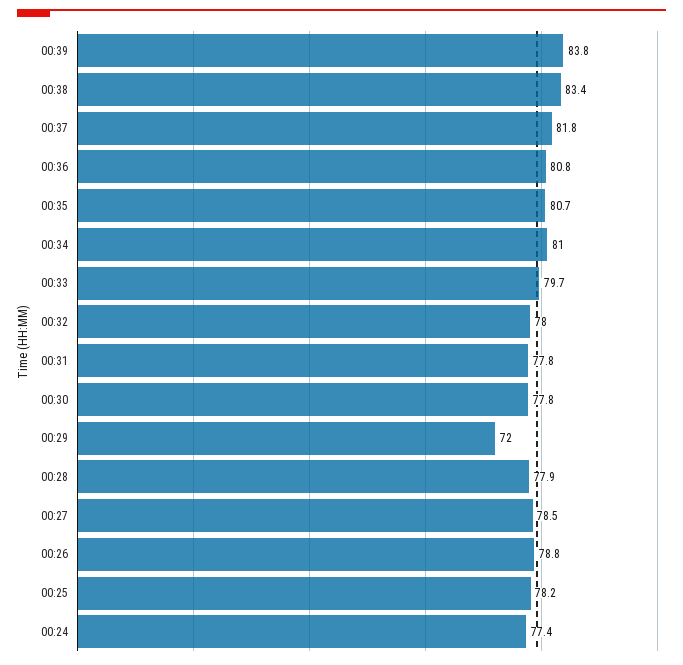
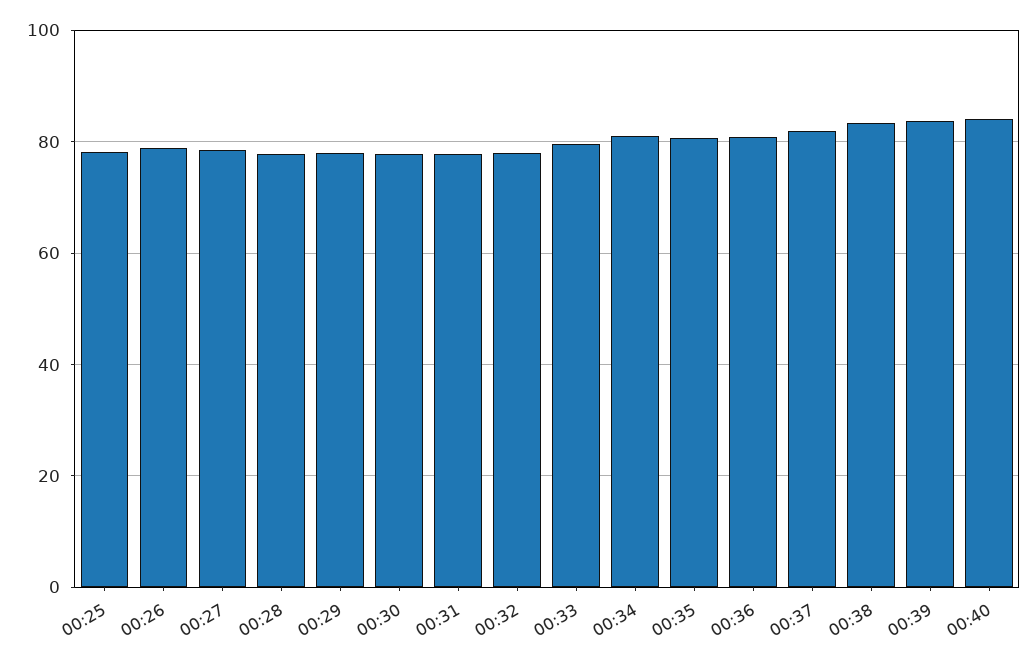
00:29: 72 -> 78
00:24: 77.4 -> none
00:40: none -> 84

